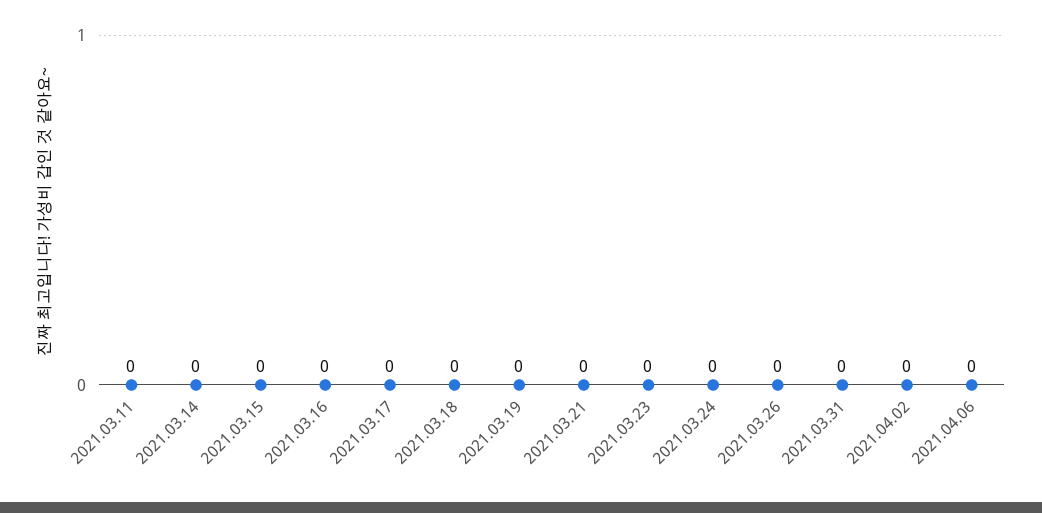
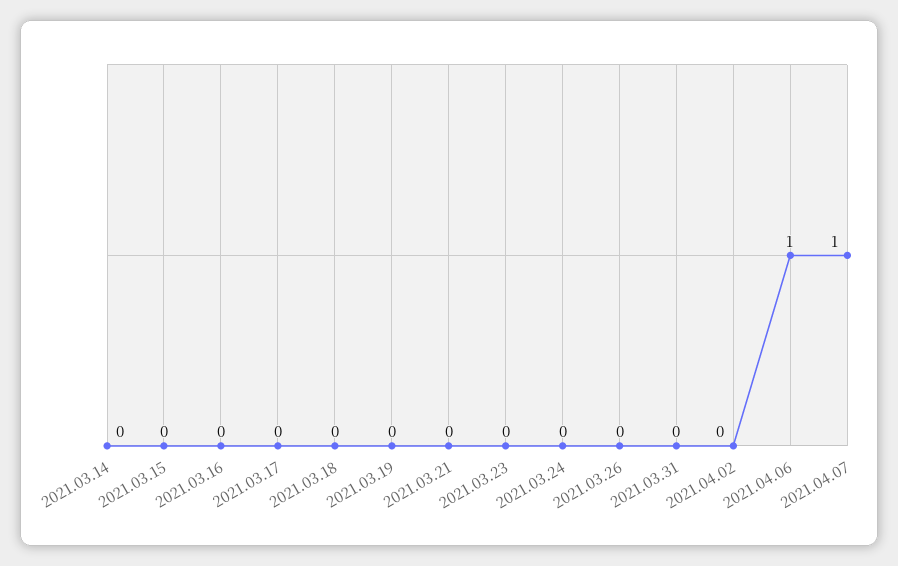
2021.03.11: 0 -> none
2021.04.06: 0 -> 1
2021.04.07: none -> 1

